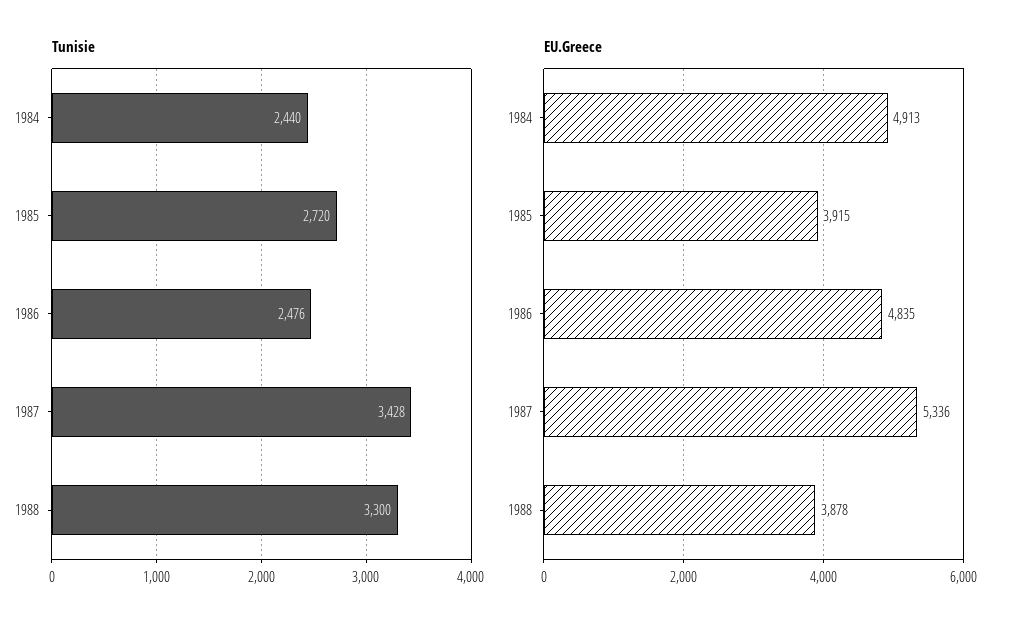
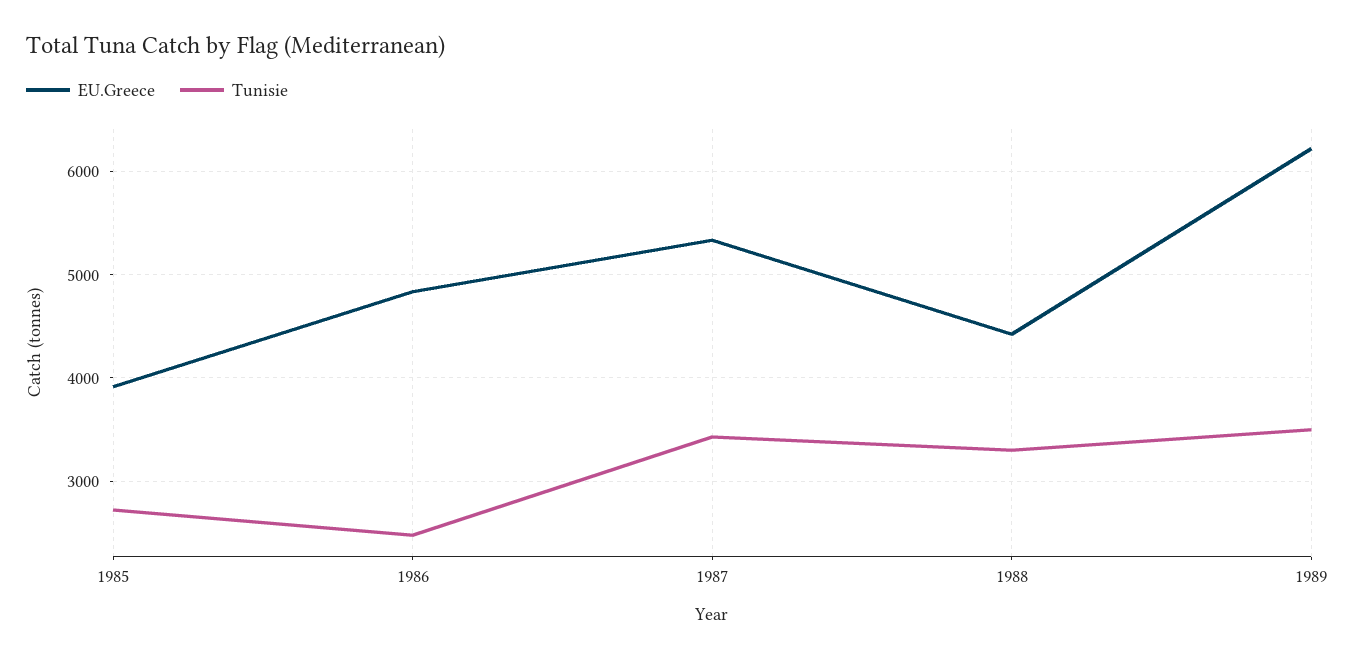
Tunisie, 1984: 2440 -> none
EU.Greece, 1984: 4913 -> none
EU.Greece, 1988: 3878 -> 4400
EU.Greece, 1989: none -> 6200
Tunisie, 1989: none -> 3500

